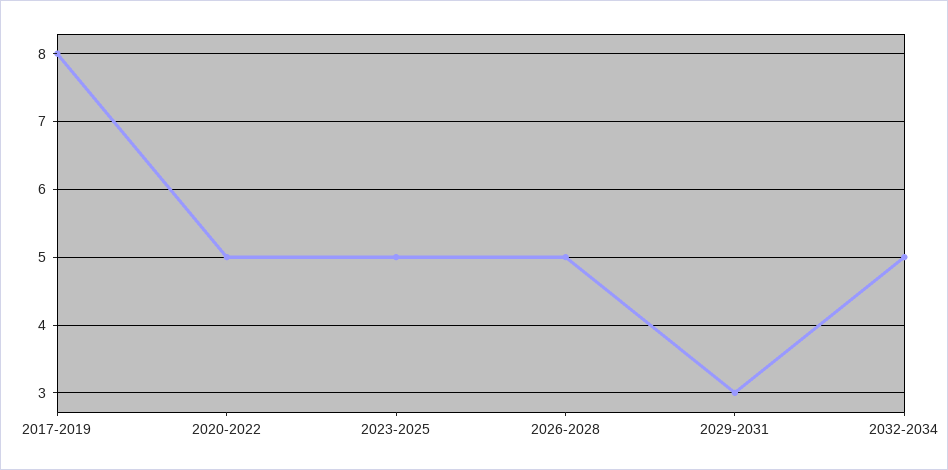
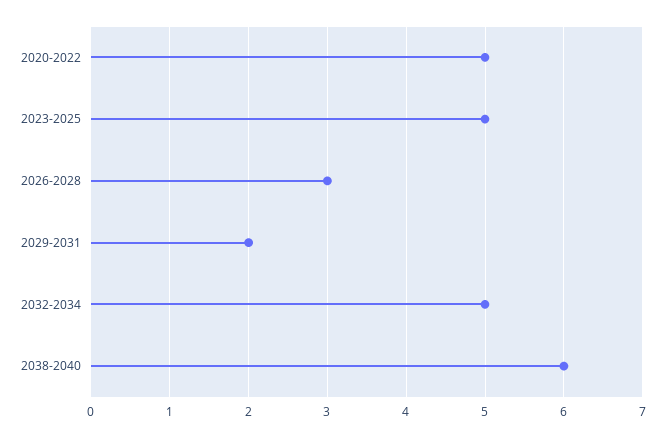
2017-2019: 8 -> none
2026-2028: 5 -> 3
2029-2031: 3 -> 2
2038-2040: none -> 6

